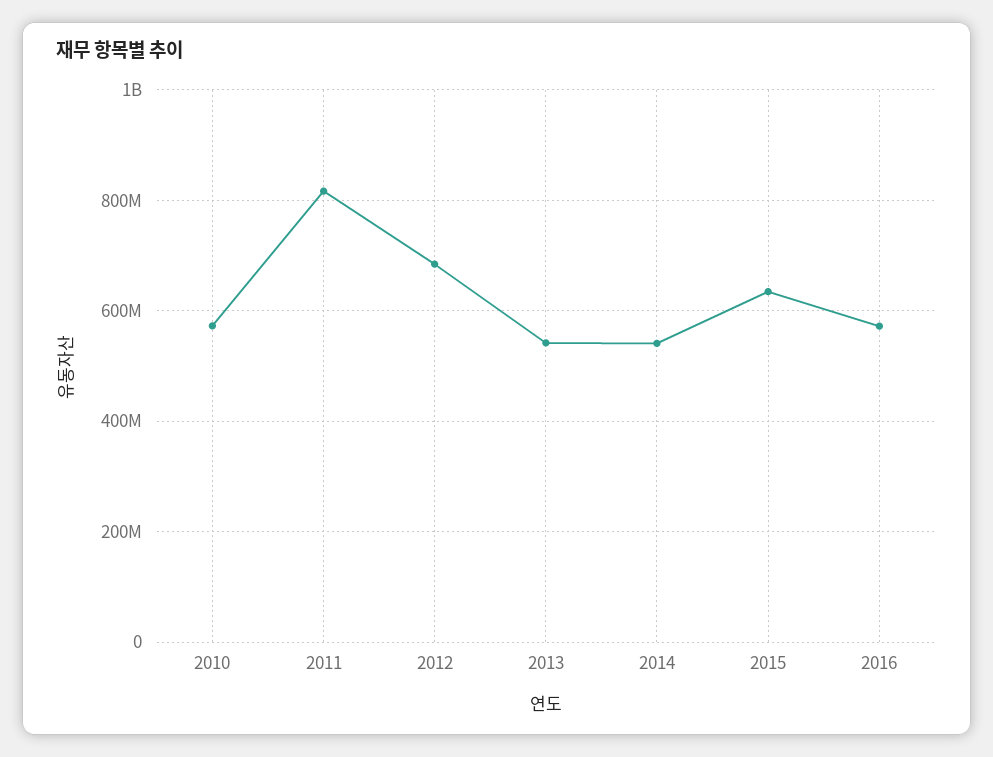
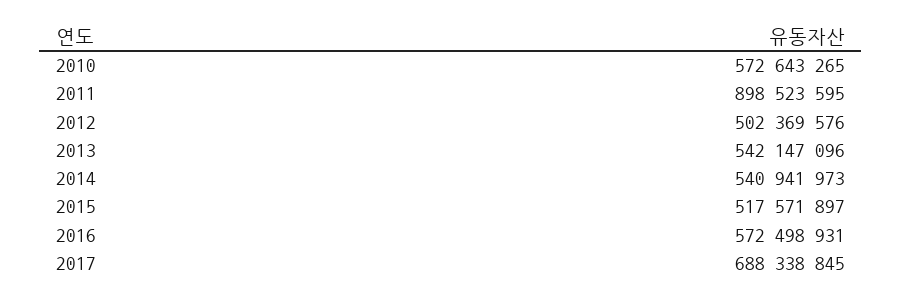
2011: 820000000 -> 898523595
2012: 680000000 -> 502369576
2015: 640000000 -> 517571897
2017: none -> 688338845

